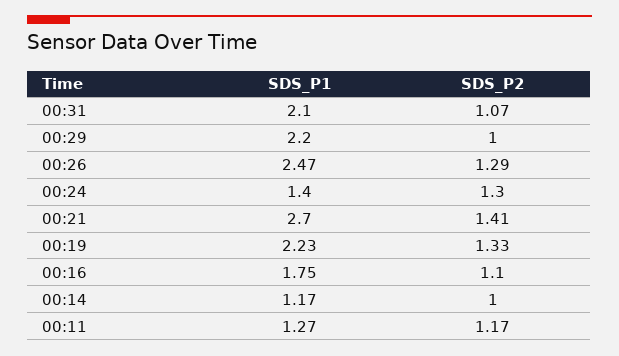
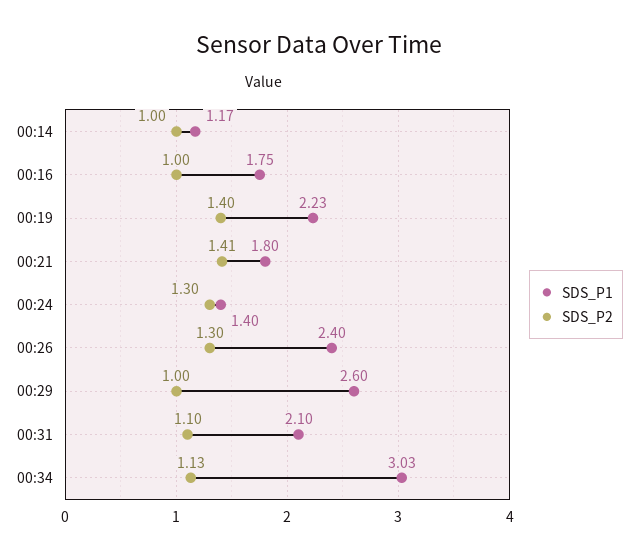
SDS_P2, 00:31: 1.07 -> 1.1
SDS_P1, 00:29: 2.2 -> 2.6
SDS_P1, 00:26: 2.47 -> 2.4
SDS_P2, 00:26: 1.29 -> 1.3
SDS_P1, 00:21: 2.7 -> 1.8
SDS_P2, 00:19: 1.33 -> 1.4
SDS_P2, 00:16: 1.1 -> 1
SDS_P1, 00:11: 1.27 -> none
SDS_P2, 00:11: 1.17 -> none
SDS_P1, 00:34: none -> 3.03
SDS_P2, 00:34: none -> 1.13

